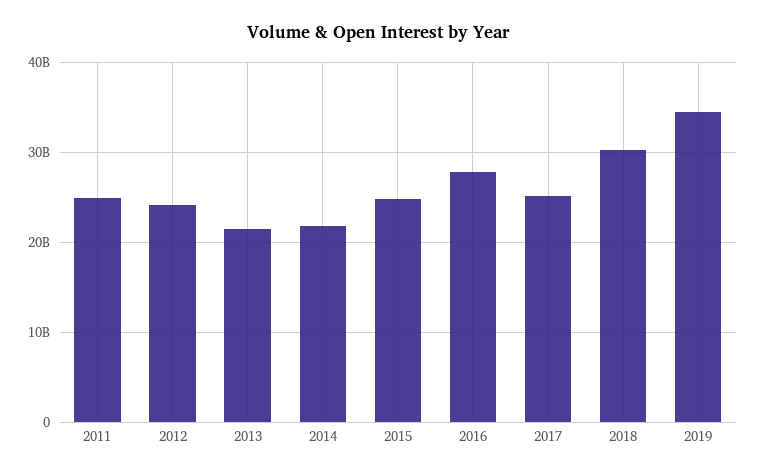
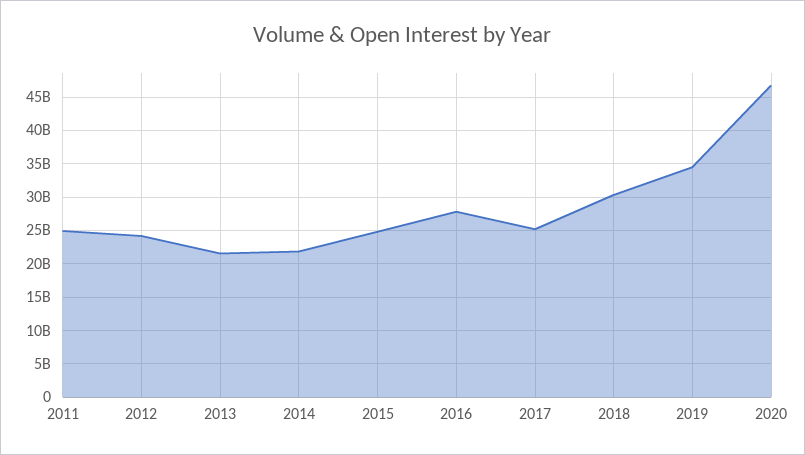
2020: none -> 47000000000

